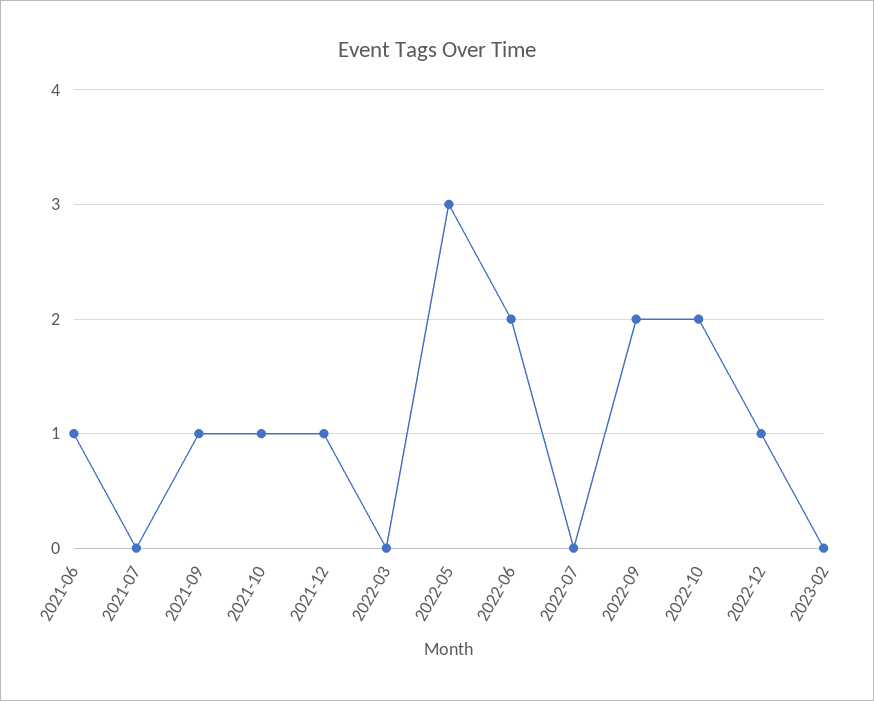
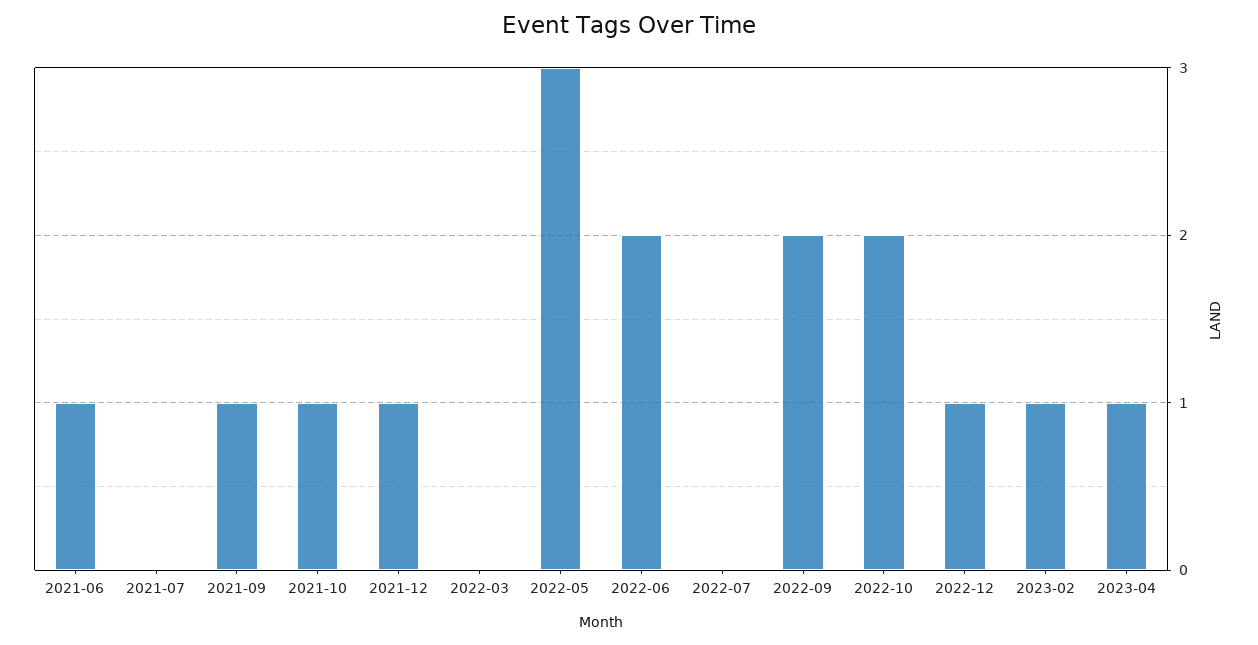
2023-02: 0 -> 1
2023-04: none -> 1

